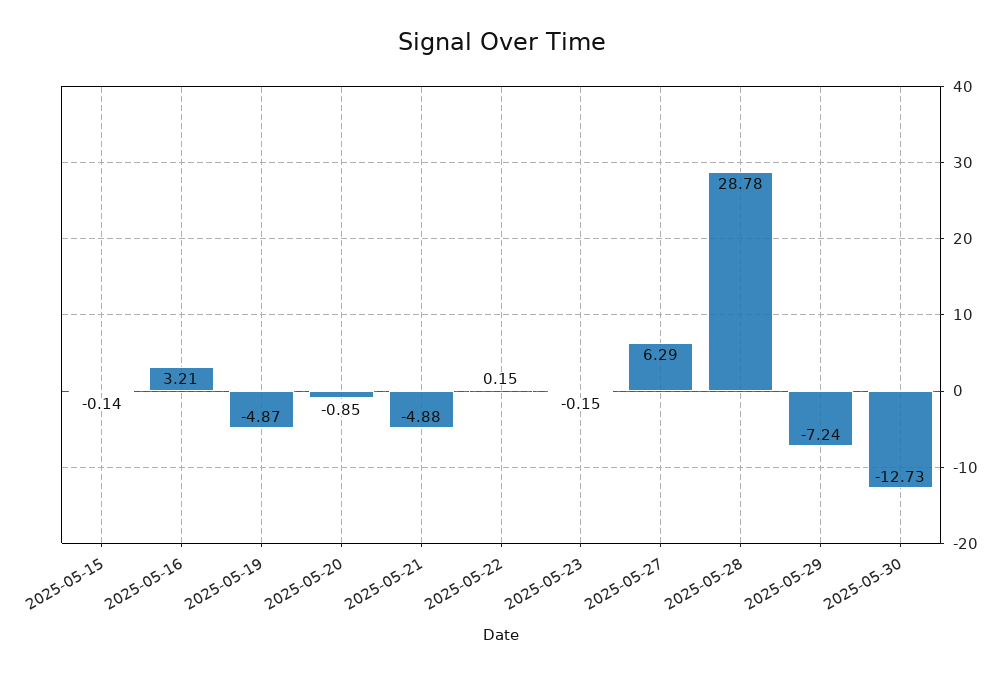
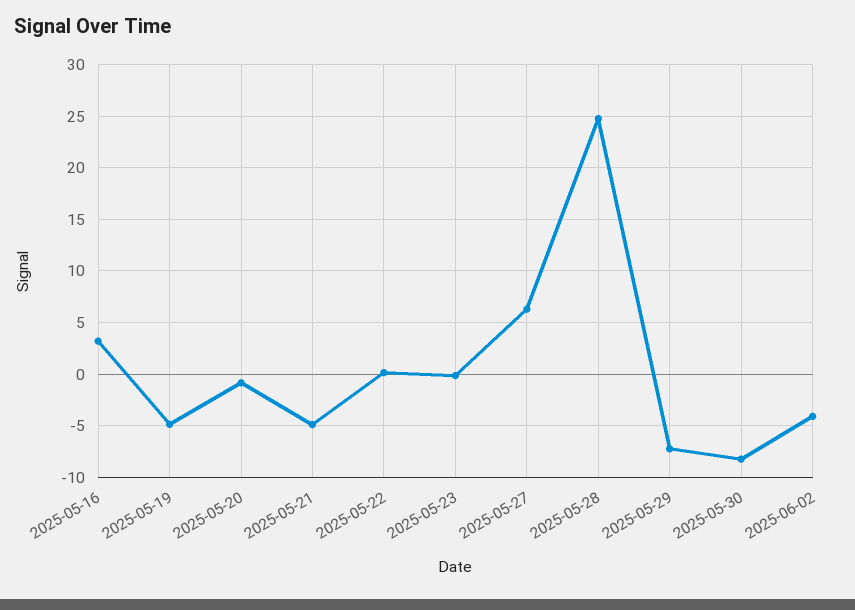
2025-05-15: -0.14 -> none
2025-05-28: 28.78 -> 25
2025-05-30: -12.73 -> -8
2025-06-02: none -> -4

